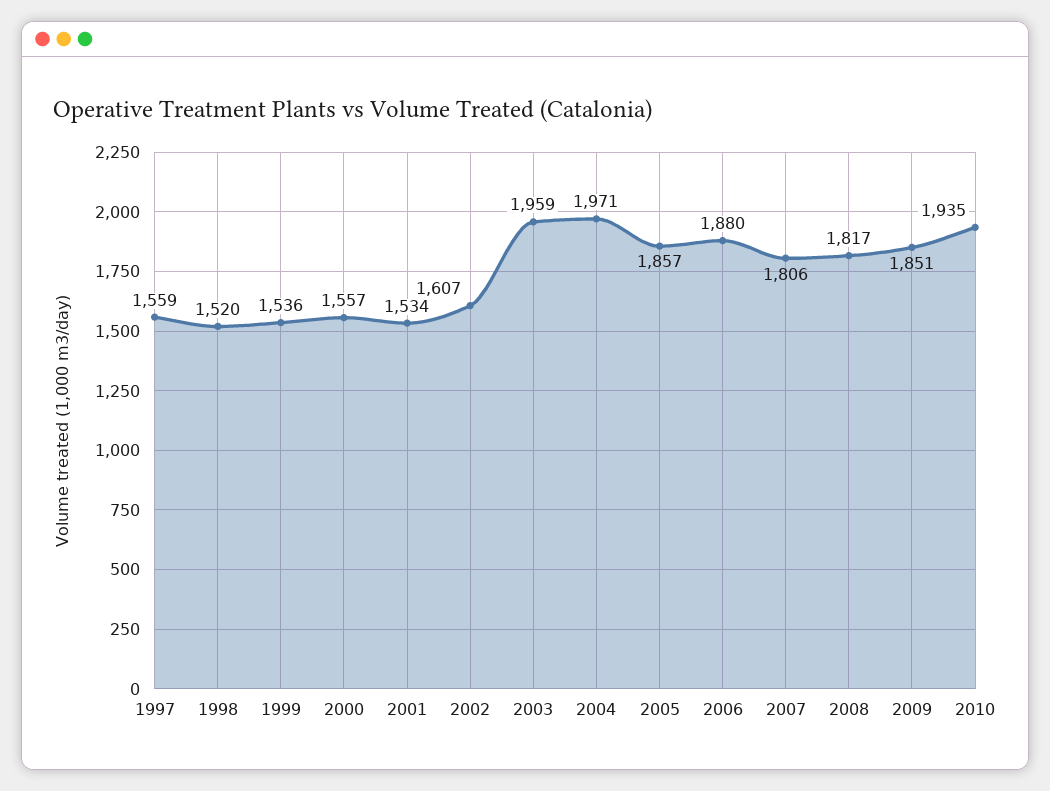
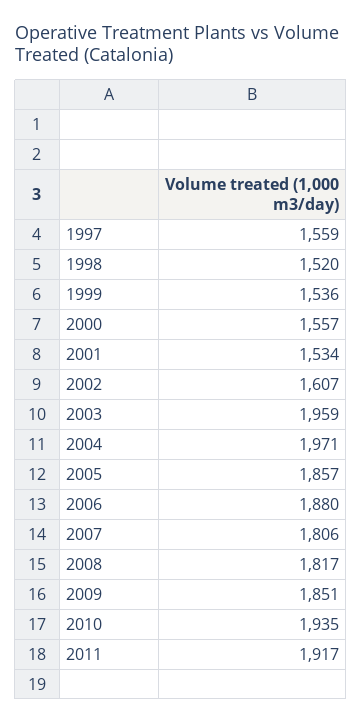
2011: none -> 1917

